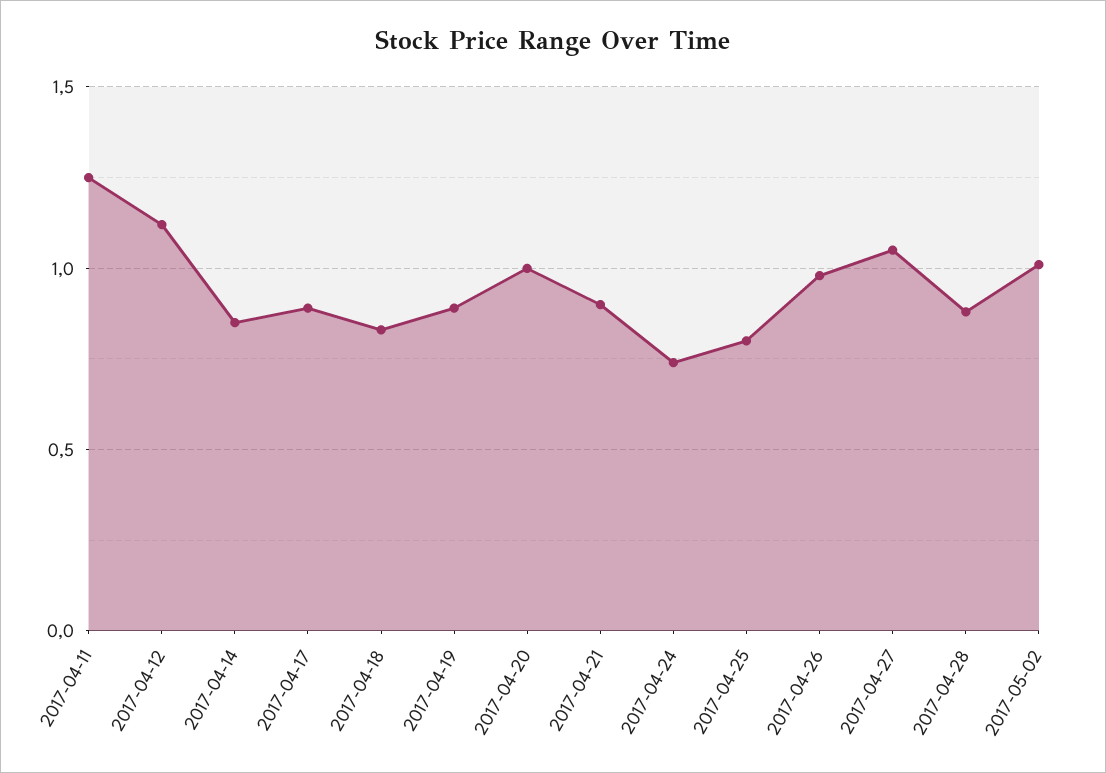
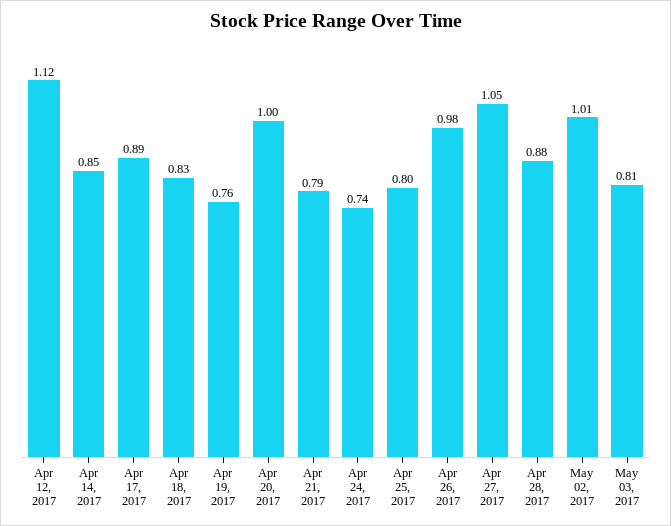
2017-04-11: 1.25 -> none
2017-04-19: 0.9 -> 0.76
2017-04-21: 0.9 -> 0.79
May 03, 2017: none -> 0.81

